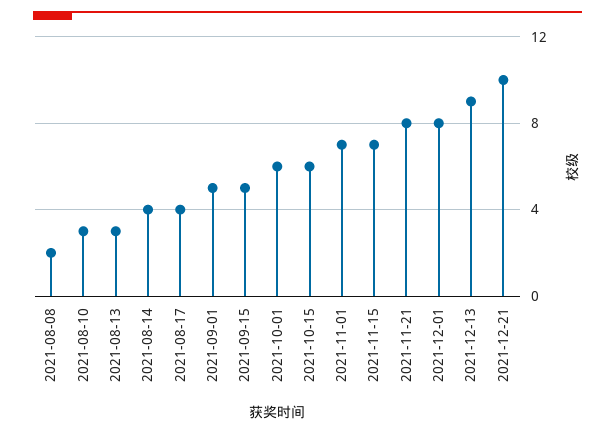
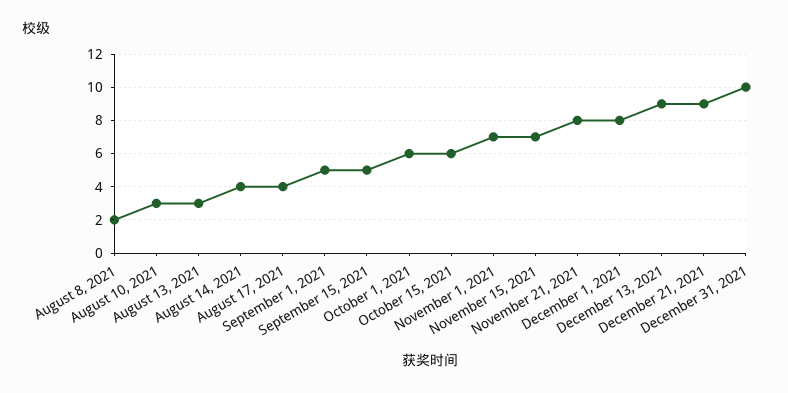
2021-12-21: 10 -> 9
December 31, 2021: none -> 10

